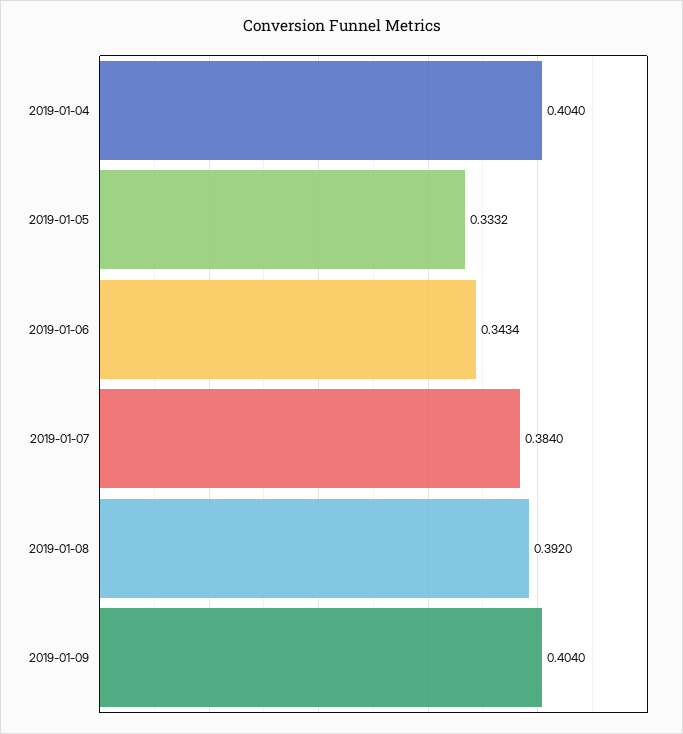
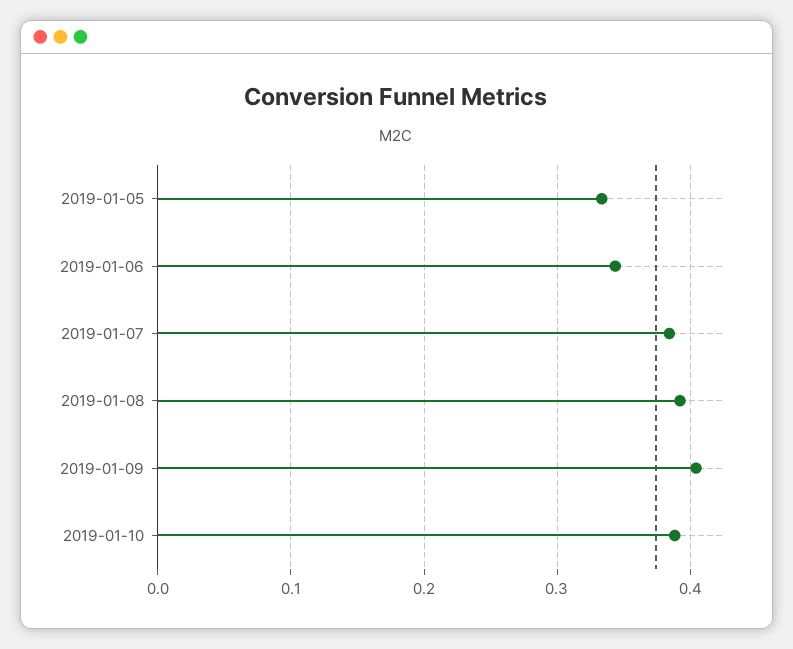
2019-01-04: 0.404 -> none
2019-01-10: none -> 0.39

